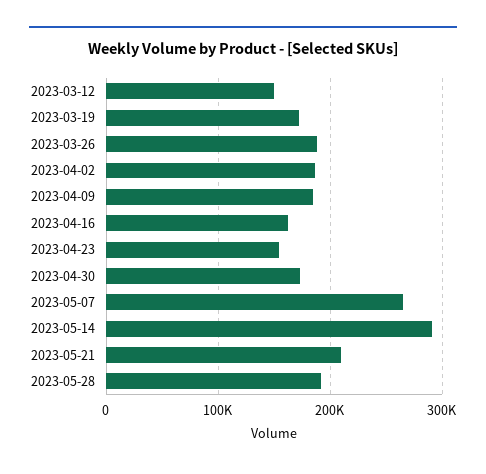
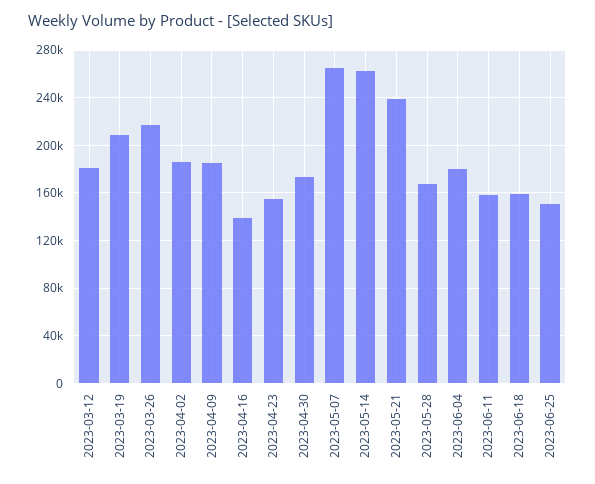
2023-03-12: 150000 -> 180000
2023-03-19: 170000 -> 210000
2023-03-26: 190000 -> 220000
2023-04-16: 160000 -> 140000
2023-05-14: 290000 -> 260000
2023-05-21: 210000 -> 240000
2023-05-28: 190000 -> 170000
2023-06-04: none -> 180000
2023-06-11: none -> 160000
2023-06-18: none -> 160000
2023-06-25: none -> 150000

